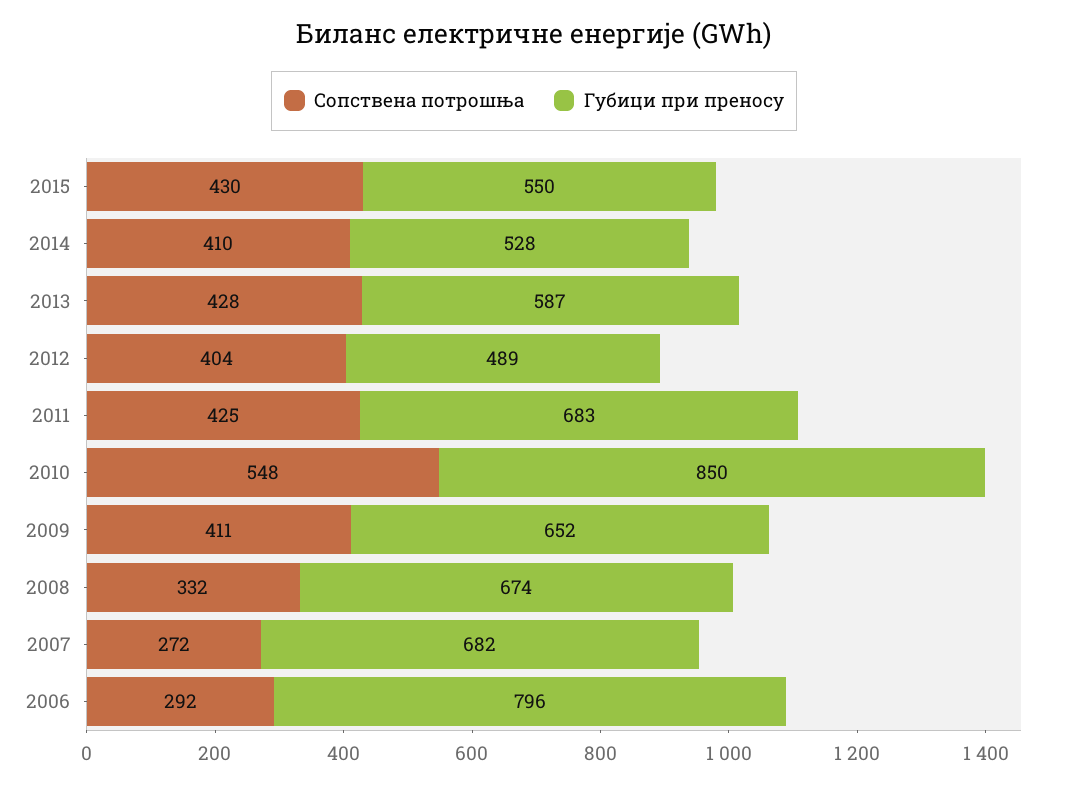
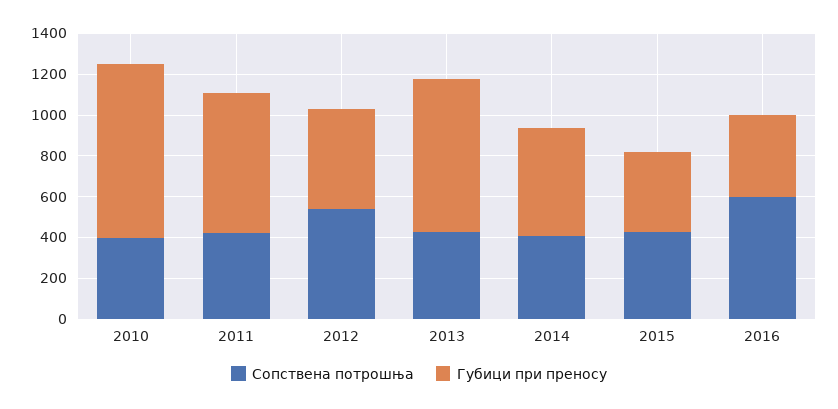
Губици при преносу, 2015: 550 -> 400
Губици при преносу, 2013: 587 -> 750
Сопствена потрошња, 2012: 404 -> 550
Сопствена потрошња, 2010: 548 -> 400
Сопствена потрошња, 2009: 411 -> none
Губици при преносу, 2009: 652 -> none
Сопствена потрошња, 2008: 332 -> none
Губици при преносу, 2008: 674 -> none
Сопствена потрошња, 2007: 272 -> none
Губици при преносу, 2007: 682 -> none
Сопствена потрошња, 2006: 292 -> none
Губици при преносу, 2006: 796 -> none
Сопствена потрошња, 2016: none -> 600
Губици при преносу, 2016: none -> 400

